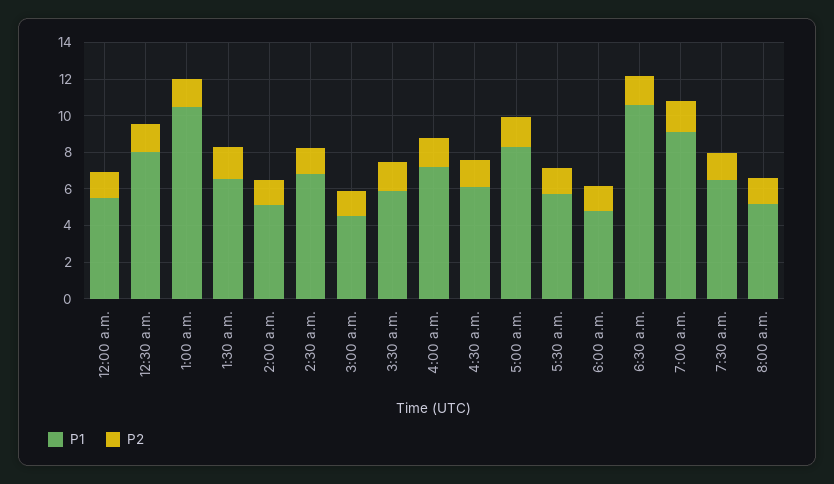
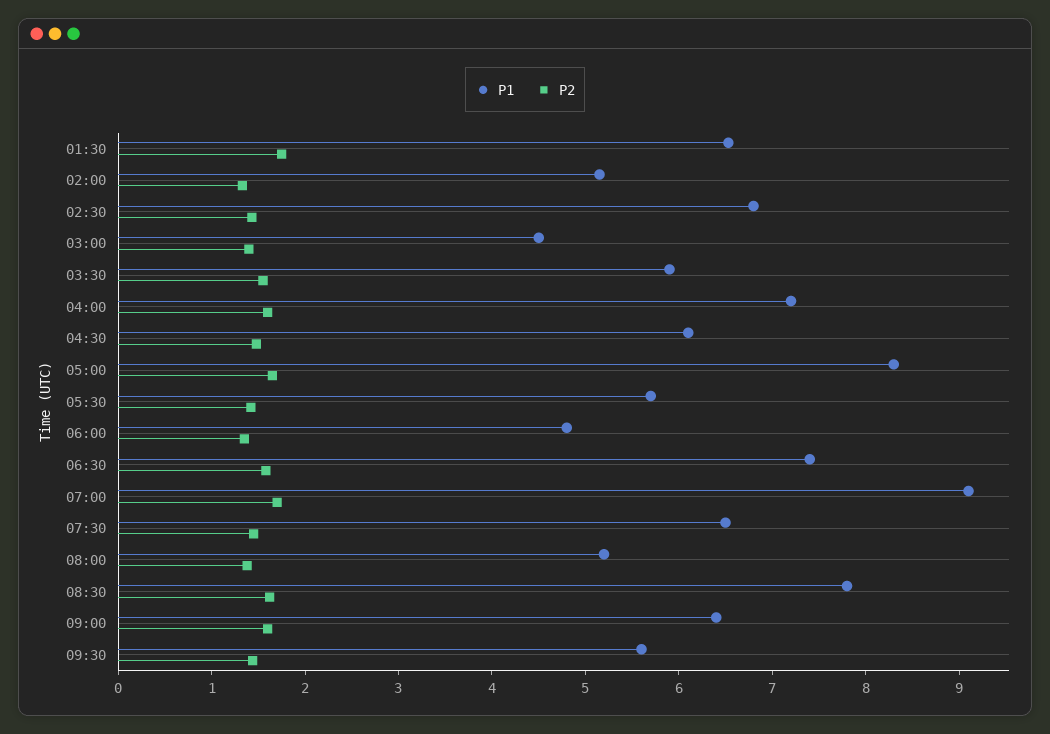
P1, 12:00 a.m.: 5.5 -> none
P2, 12:00 a.m.: 1.5 -> none
P1, 12:30 a.m.: 8 -> none
P2, 12:30 a.m.: 1.5 -> none
P1, 1:00 a.m.: 10.5 -> none
P2, 1:00 a.m.: 1.5 -> none
P1, 6:30 a.m.: 10.5 -> 7.4
P1, 08:30: none -> 7.8
P2, 08:30: none -> 1.6
P1, 09:00: none -> 6.4
P2, 09:00: none -> 1.6
P1, 09:30: none -> 5.6
P2, 09:30: none -> 1.4

